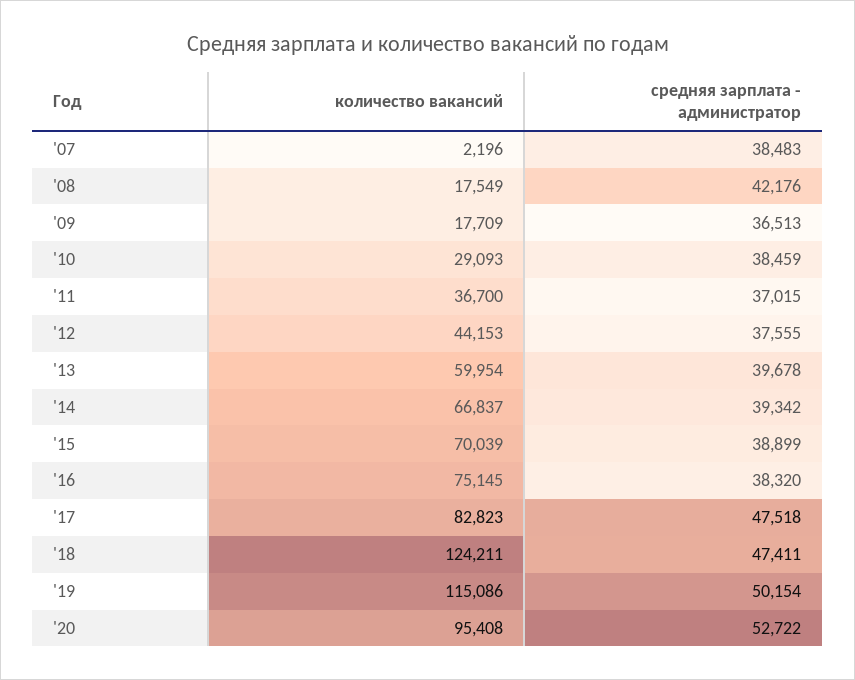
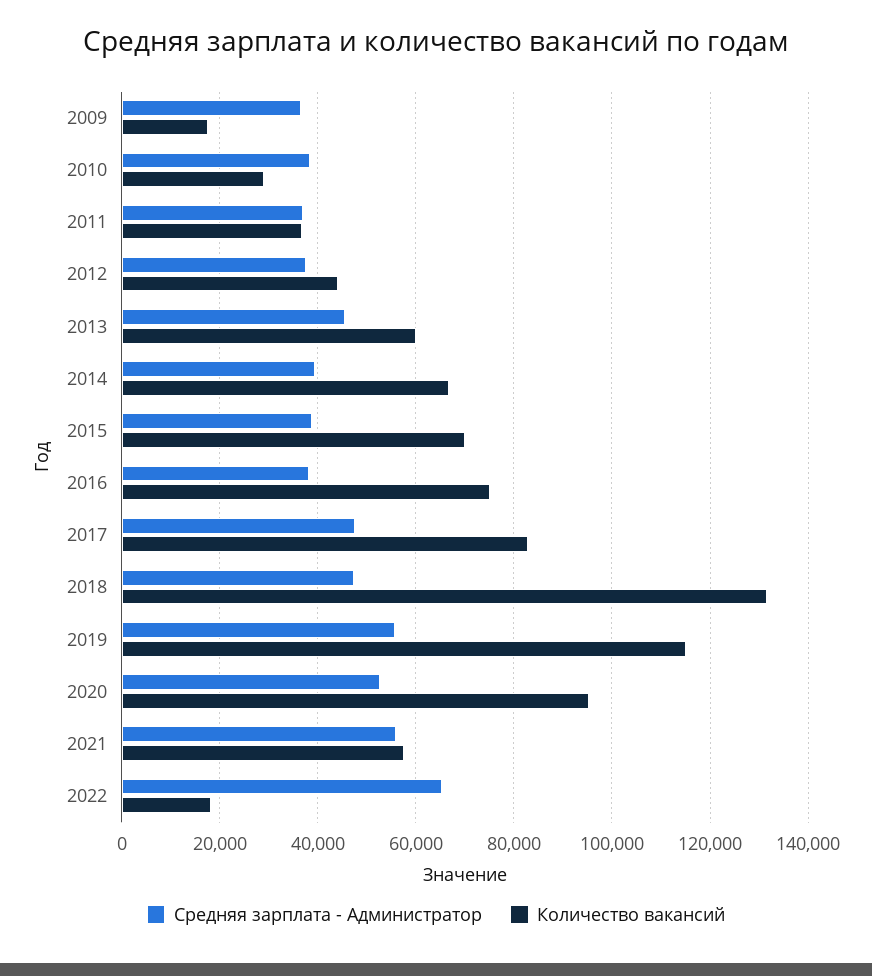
количество вакансий, '07: 2196 -> none
средняя зарплата - администратор, '07: 38483 -> none
количество вакансий, '08: 17549 -> none
средняя зарплата - администратор, '08: 42176 -> none
средняя зарплата - администратор, '13: 39678 -> 46000
количество вакансий, '18: 124211 -> 132000
средняя зарплата - администратор, '19: 50154 -> 56000
средняя зарплата - администратор, 2021: none -> 56000
количество вакансий, 2021: none -> 58000
средняя зарплата - администратор, 2022: none -> 66000
количество вакансий, 2022: none -> 18000

